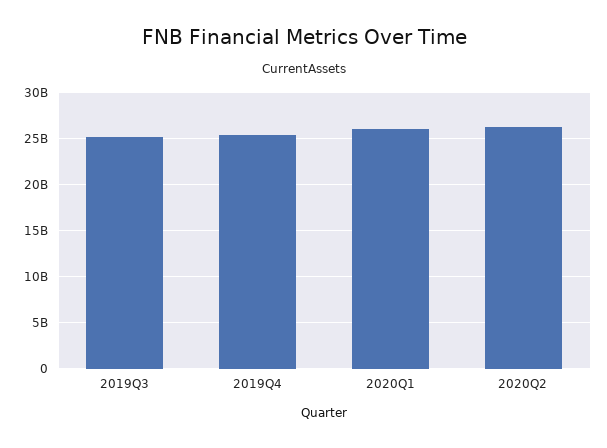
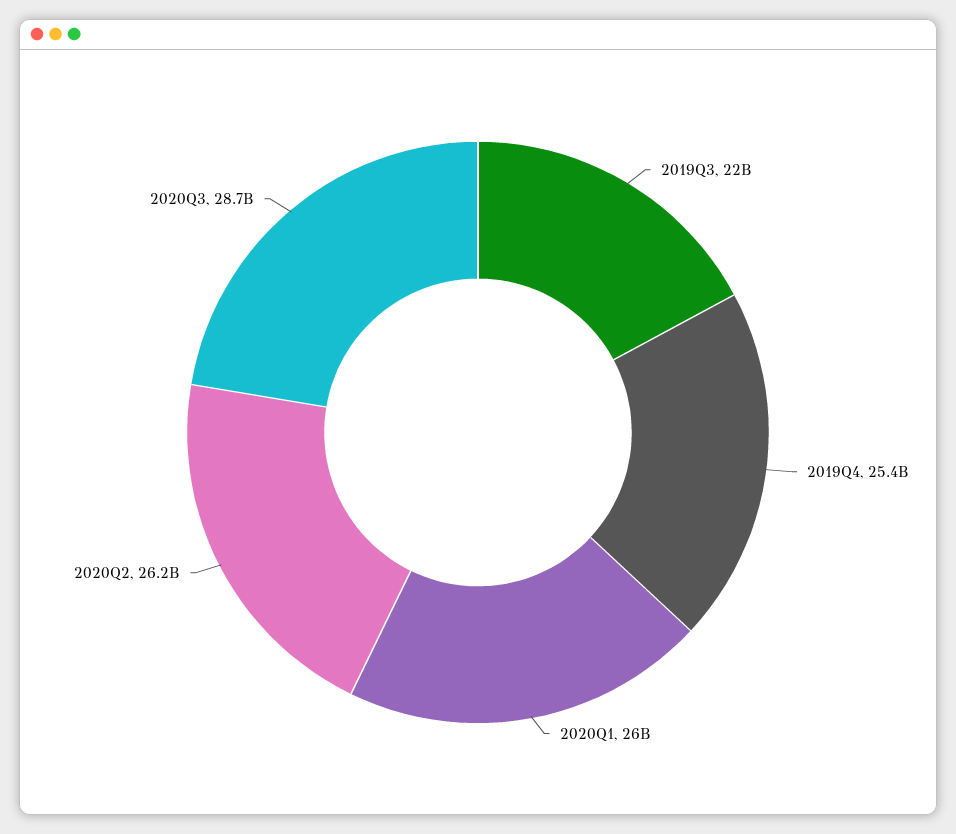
2019Q3: 25000000000 -> 22000000000
2020Q3: none -> 28700000000

